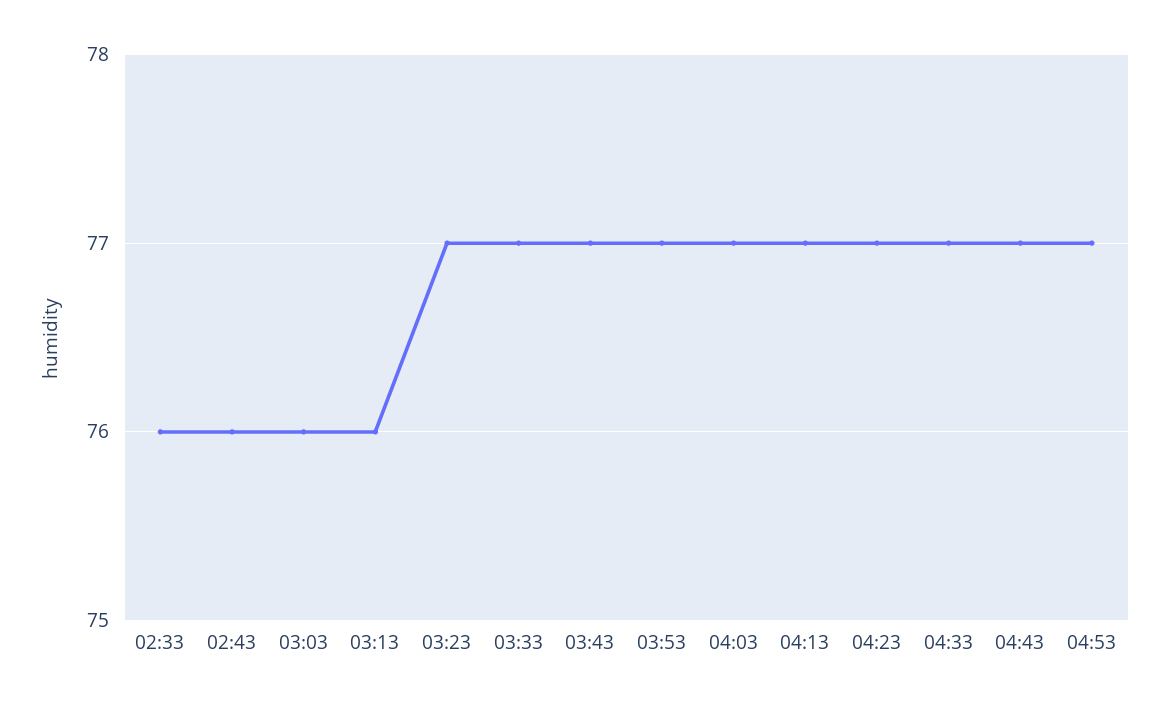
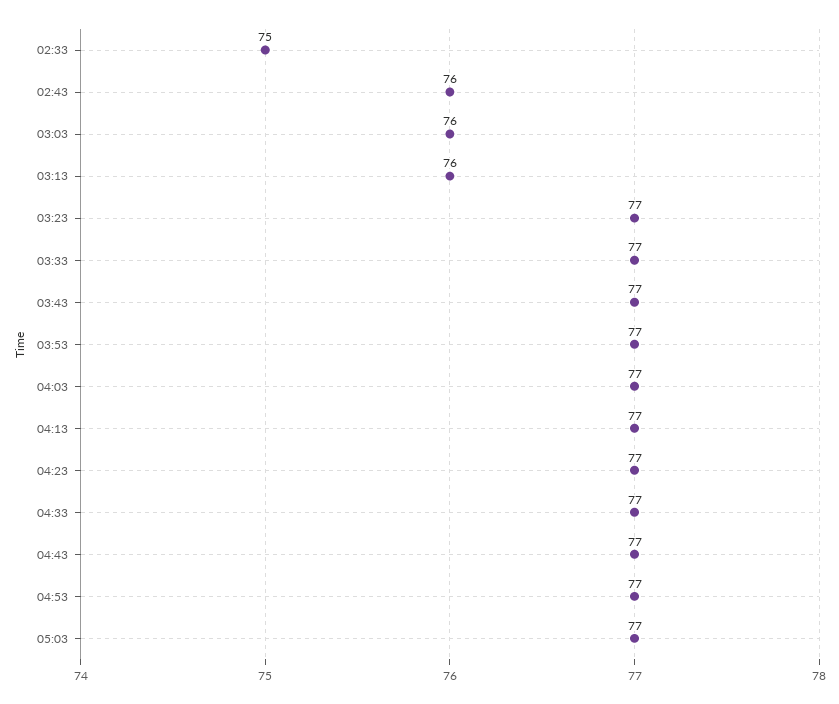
02:33: 76 -> 75
05:03: none -> 77

